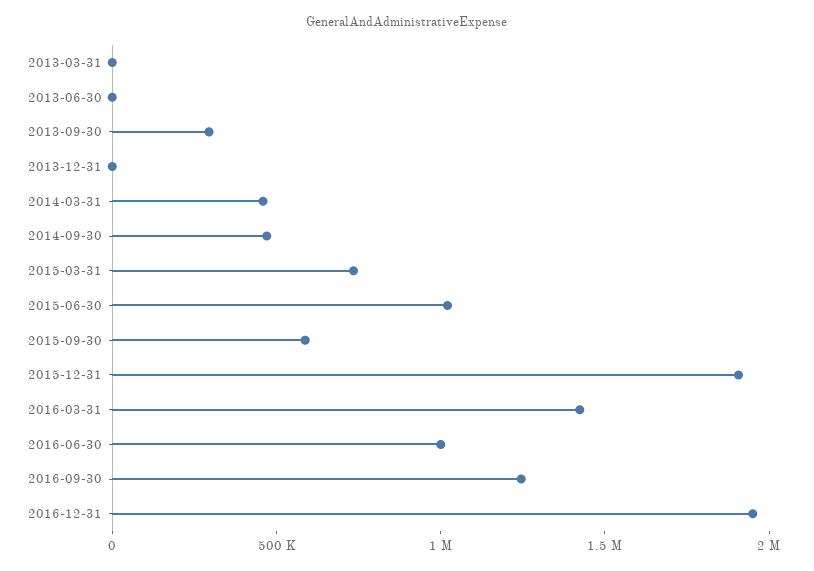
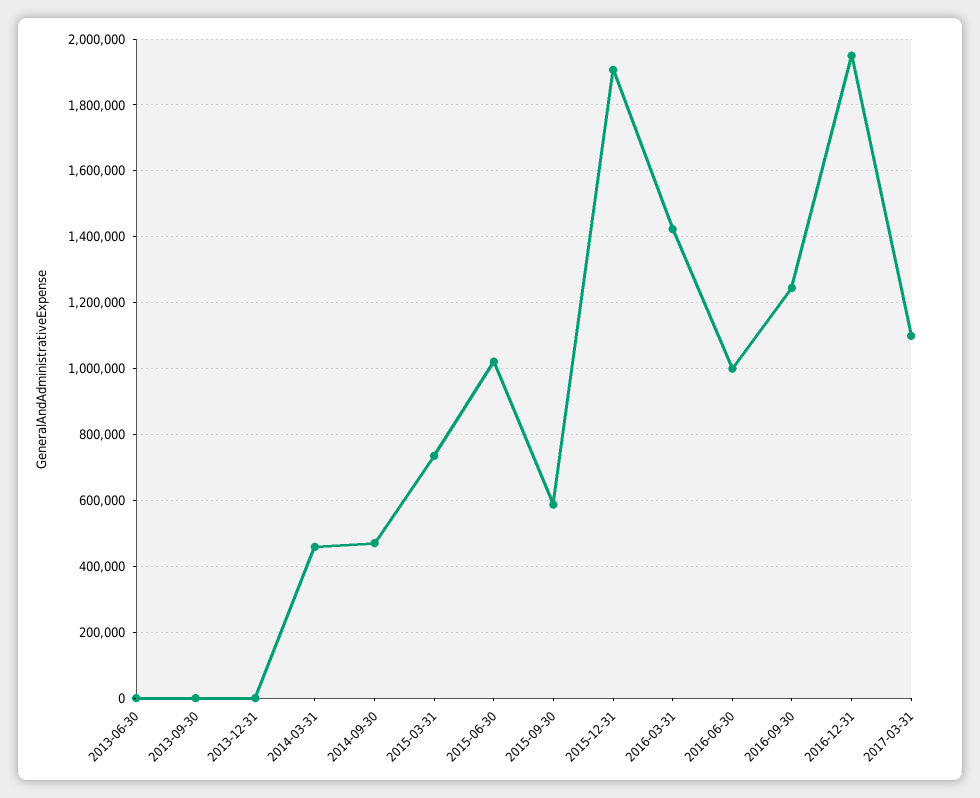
2013-03-31: 0 -> none
2013-09-30: 300000 -> 0
2017-03-31: none -> 1100000

